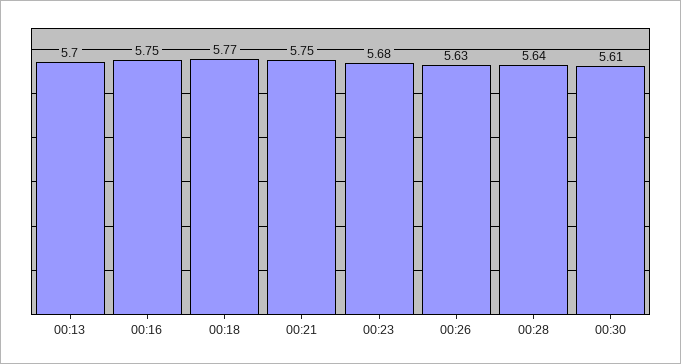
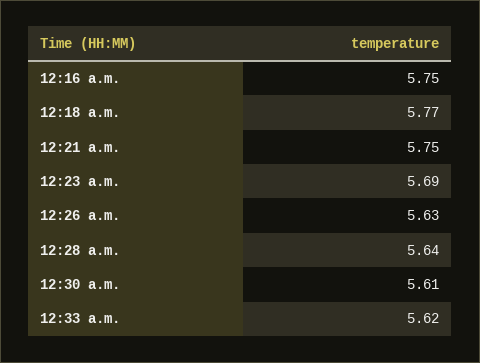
00:13: 5.7 -> none
00:23: 5.68 -> 5.69
12:33 a.m.: none -> 5.62

